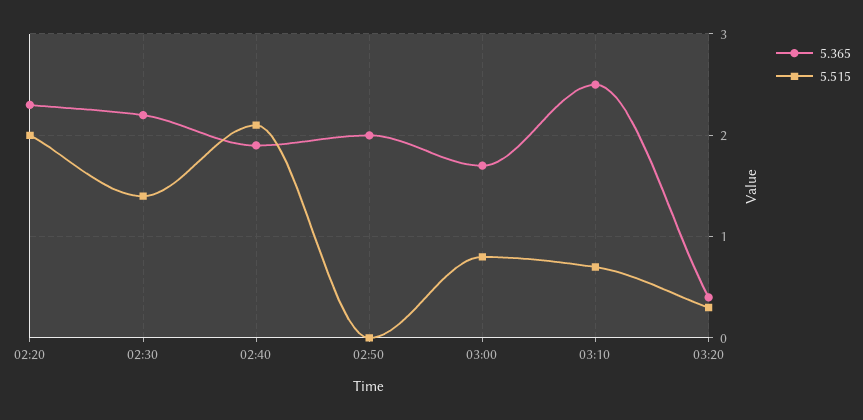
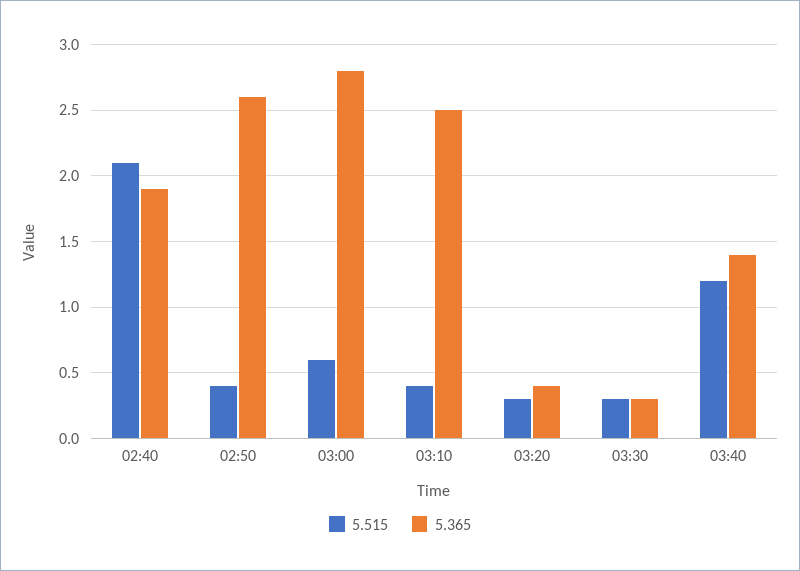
5.365, 02:20: 2.3 -> none
5.515, 02:20: 2 -> none
5.365, 02:30: 2.2 -> none
5.515, 02:30: 1.4 -> none
5.365, 02:50: 2 -> 2.6
5.515, 02:50: 0 -> 0.4
5.365, 03:00: 1.7 -> 2.8
5.515, 03:00: 0.8 -> 0.6
5.515, 03:10: 0.7 -> 0.4
5.515, 03:30: none -> 0.3
5.365, 03:30: none -> 0.3
5.515, 03:40: none -> 1.2
5.365, 03:40: none -> 1.4

